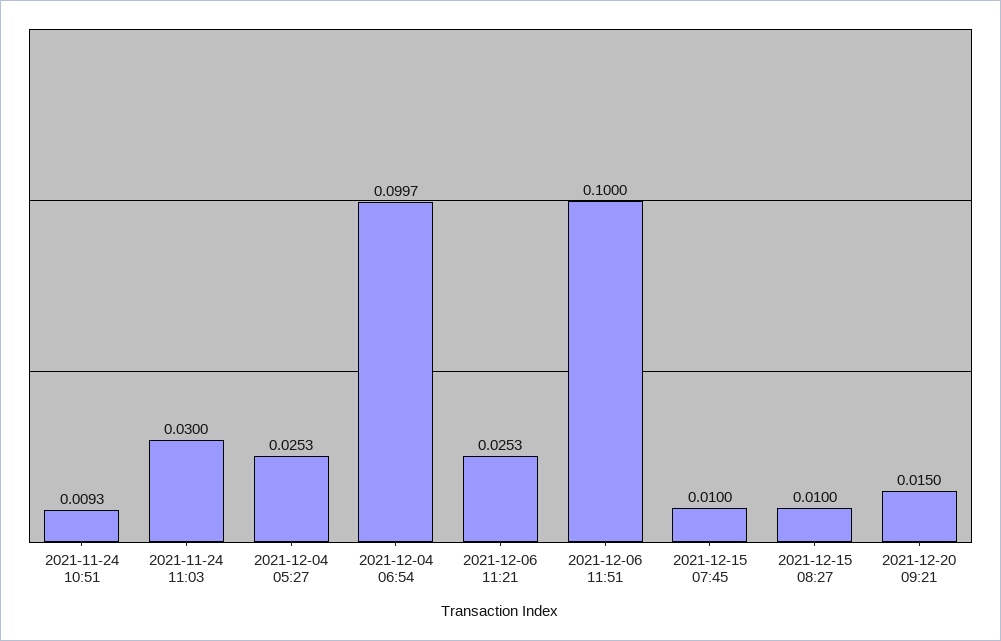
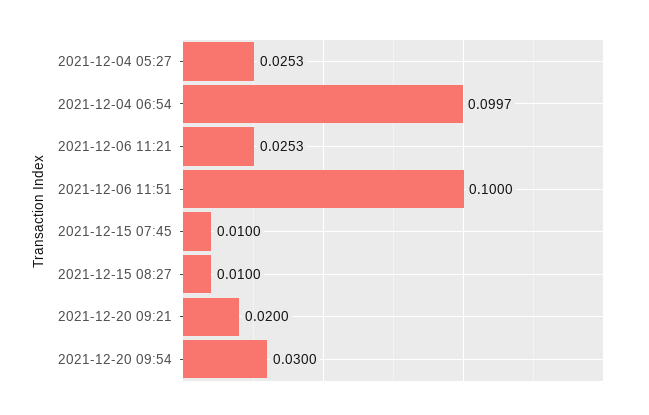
2021-11-24 10:51: 0.0093 -> none
2021-11-24 11:03: 0.03 -> none
2021-12-20 09:21: 0.015 -> 0.02
2021-12-20 09:54: none -> 0.03

